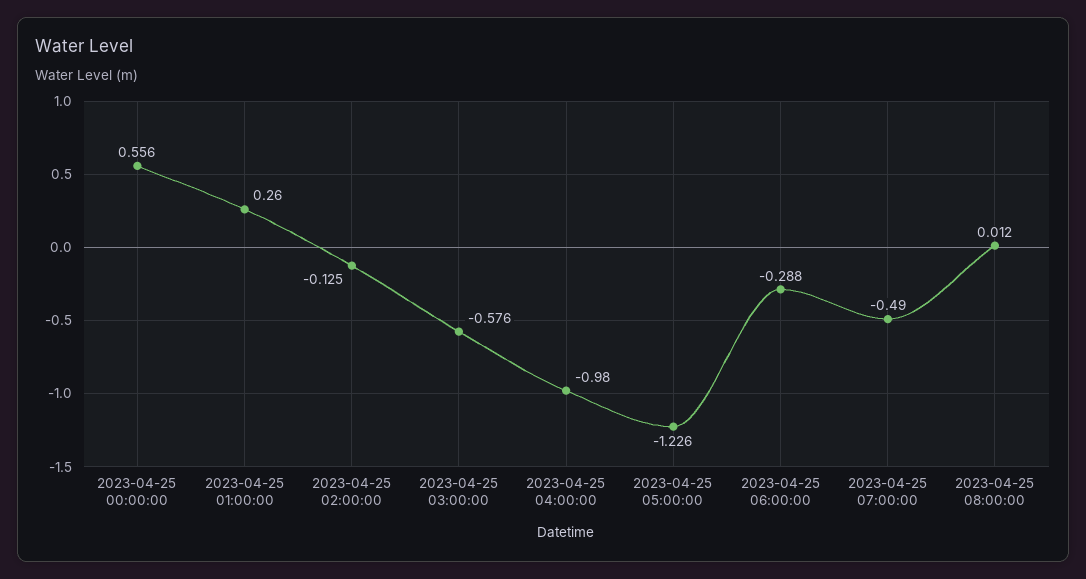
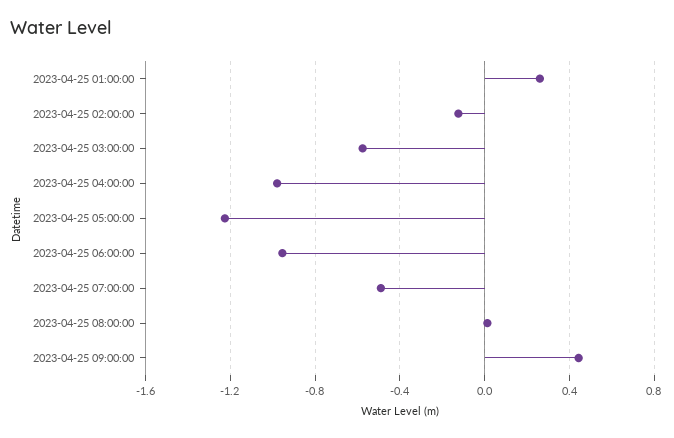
2023-04-25 00:00:00: 0.556 -> none
2023-04-25 06:00:00: -0.288 -> -0.95
2023-04-25 09:00:00: none -> 0.45

